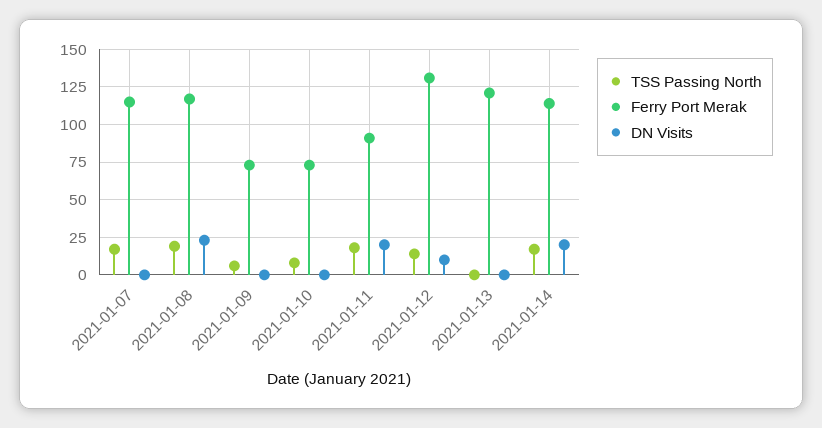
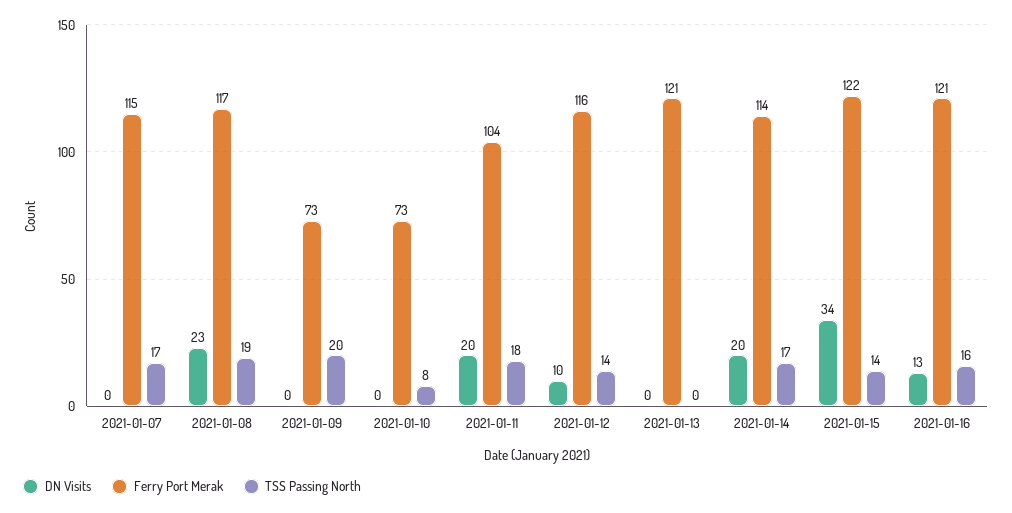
TSS Passing North, 2021-01-09: 5 -> 20
Ferry Port Merak, 2021-01-11: 90 -> 104
Ferry Port Merak, 2021-01-12: 130 -> 116
DN Visits, 2021-01-15: none -> 34
Ferry Port Merak, 2021-01-15: none -> 122
TSS Passing North, 2021-01-15: none -> 14
DN Visits, 2021-01-16: none -> 13
Ferry Port Merak, 2021-01-16: none -> 121
TSS Passing North, 2021-01-16: none -> 16

